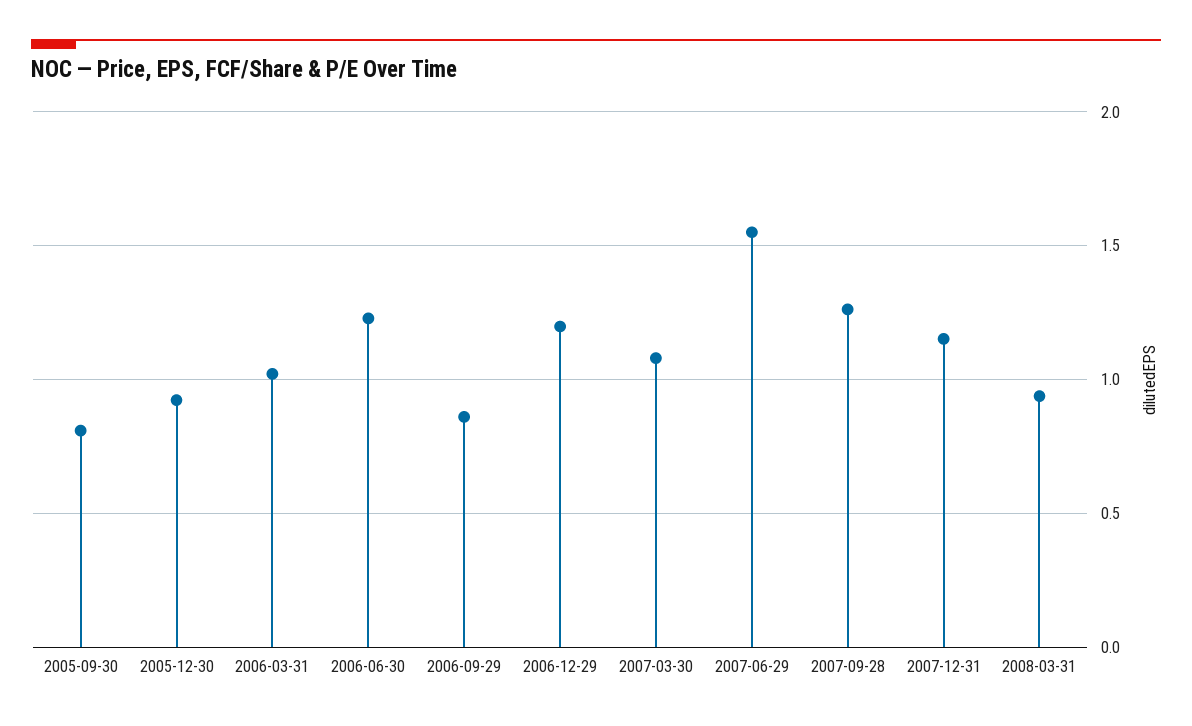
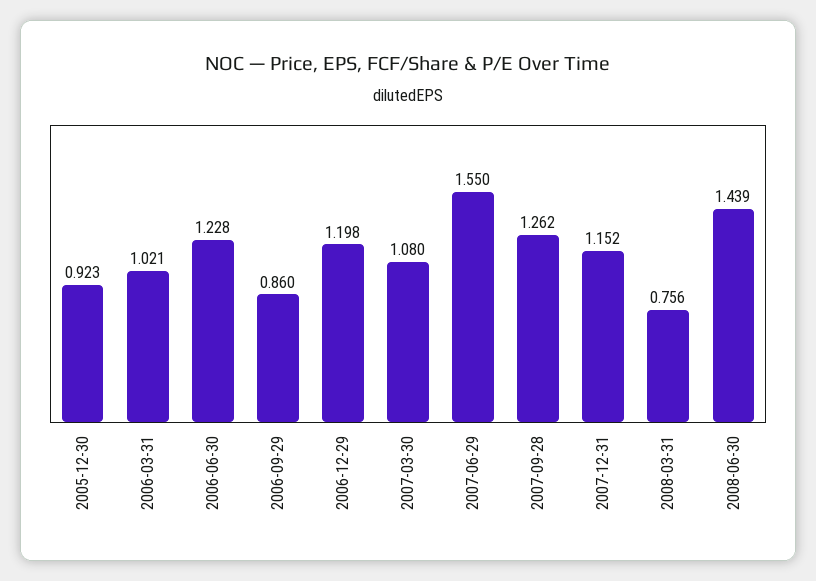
2005-09-30: 0.8 -> none
2008-03-31: 0.95 -> 0.756
2008-06-30: none -> 1.439

